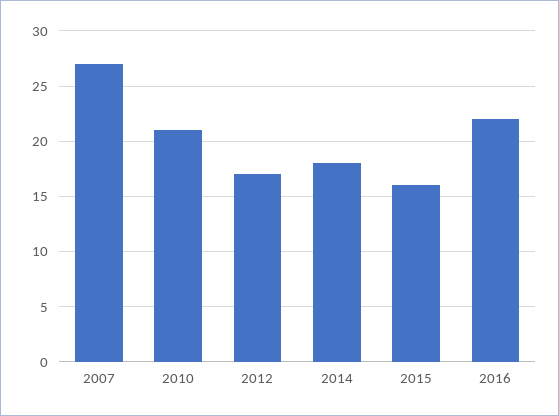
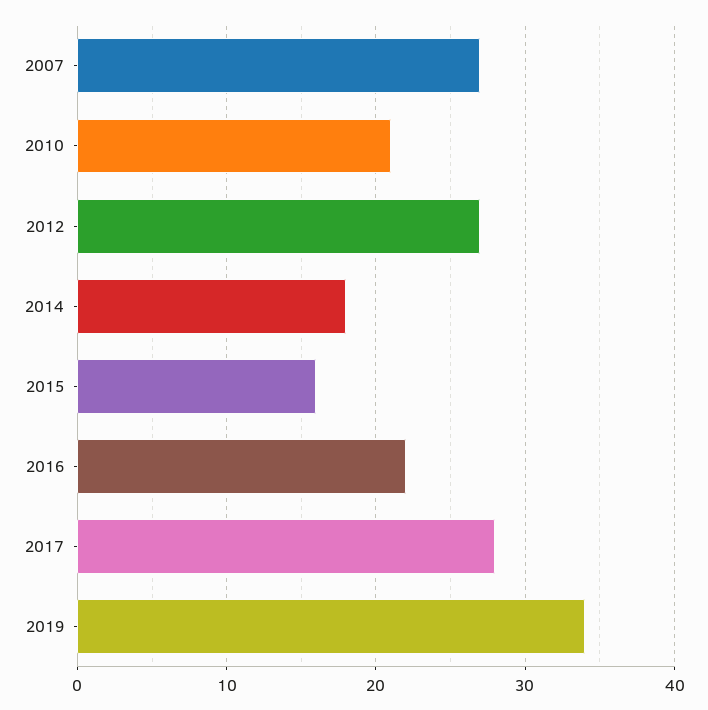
2012: 17 -> 27
2017: none -> 28
2019: none -> 34

